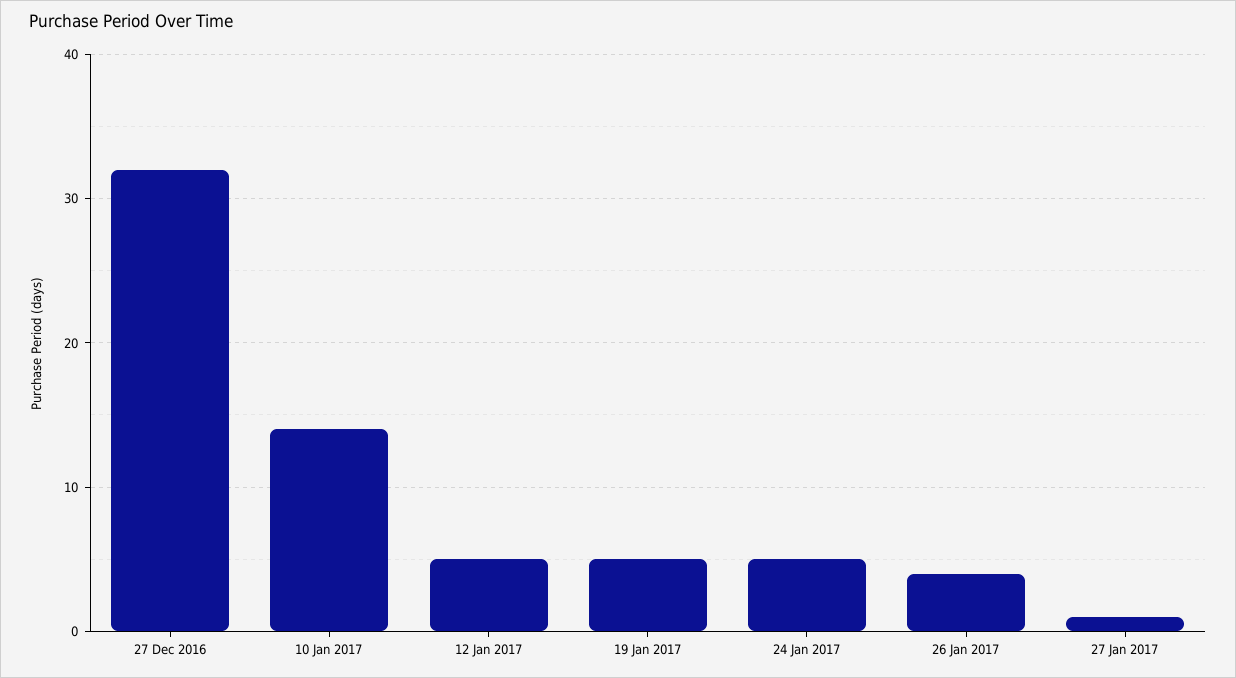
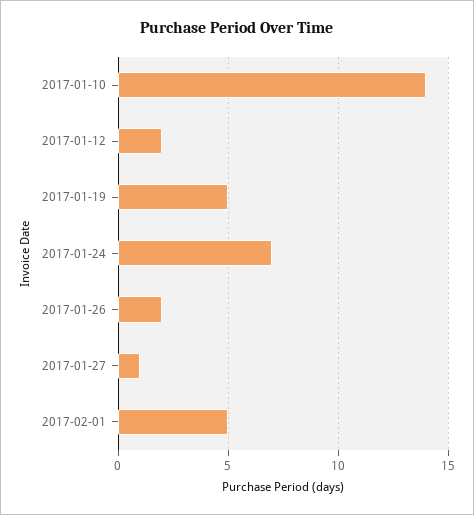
27 Dec 2016: 32 -> none
12 Jan 2017: 5 -> 2
24 Jan 2017: 5 -> 7
26 Jan 2017: 4 -> 2
2017-02-01: none -> 5

